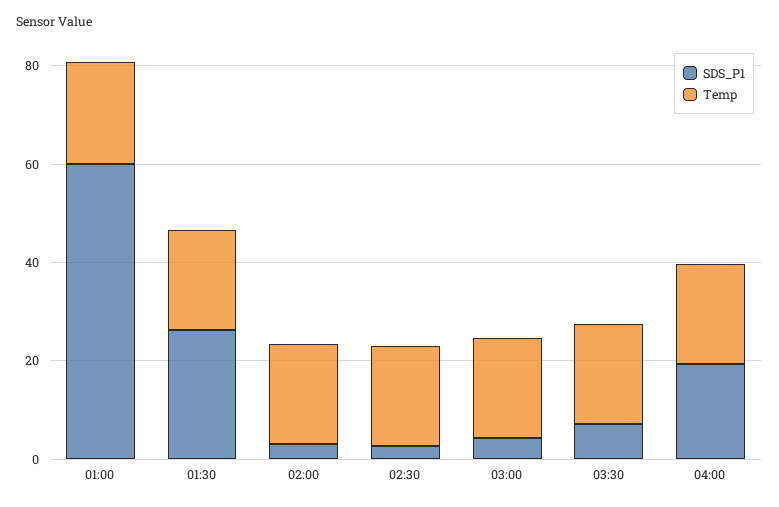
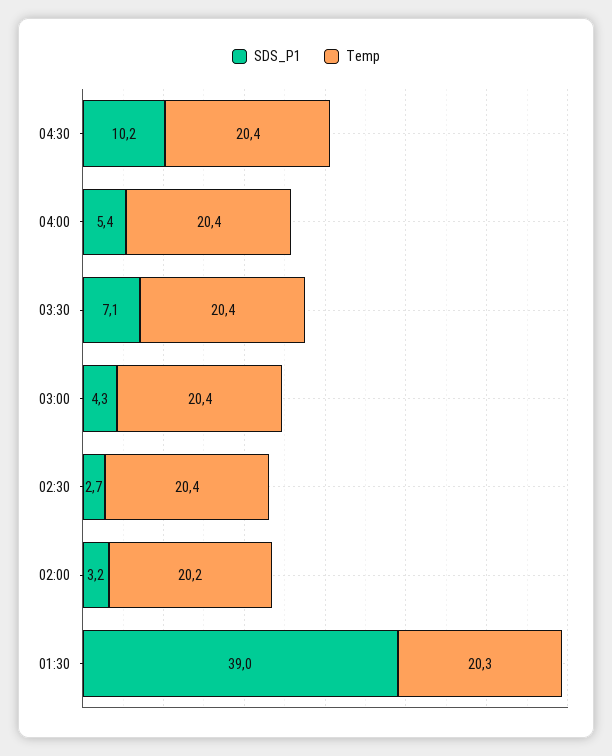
SDS_P1, 01:00: 60 -> none
Temp, 01:00: 20 -> none
SDS_P1, 01:30: 25 -> 39
SDS_P1, 04:00: 20 -> 5.4
SDS_P1, 04:30: none -> 10.2
Temp, 04:30: none -> 20.4

